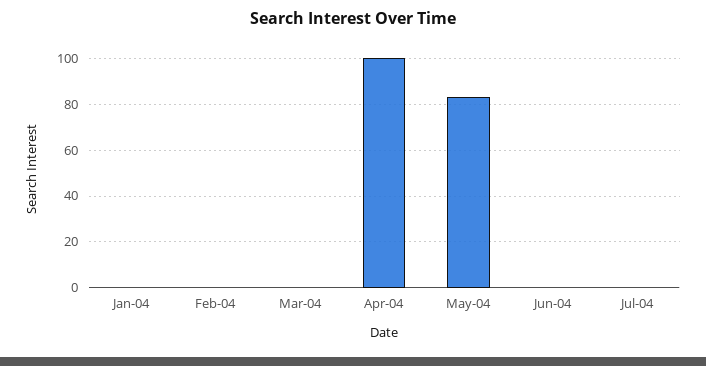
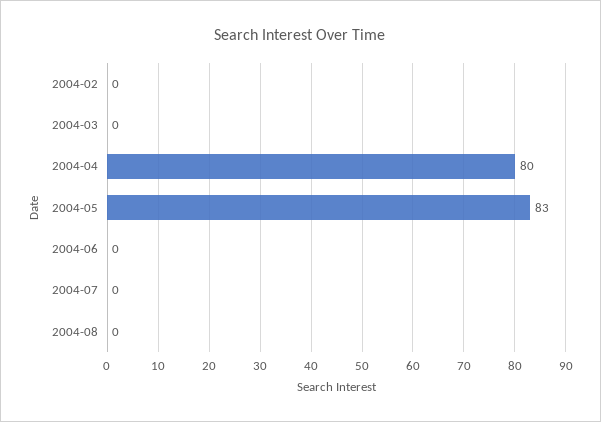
Jan-04: 0 -> none
Apr-04: 100 -> 80
2004-08: none -> 0

